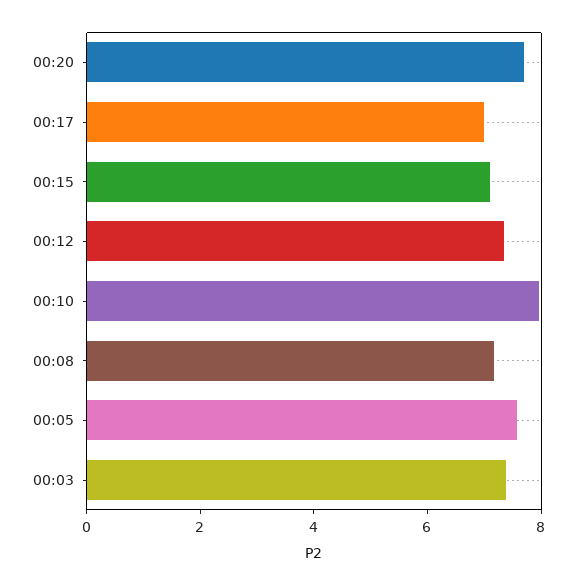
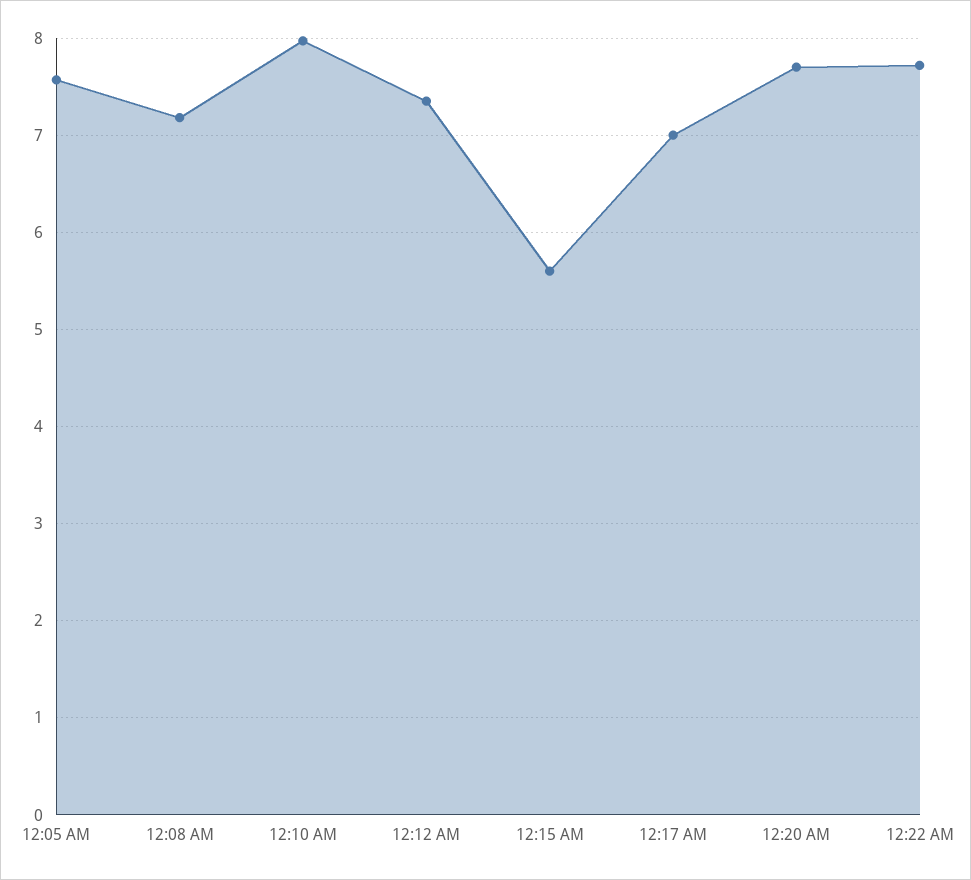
00:15: 7 -> 5.6
00:03: 7.5 -> none
12:22 AM: none -> 7.7

